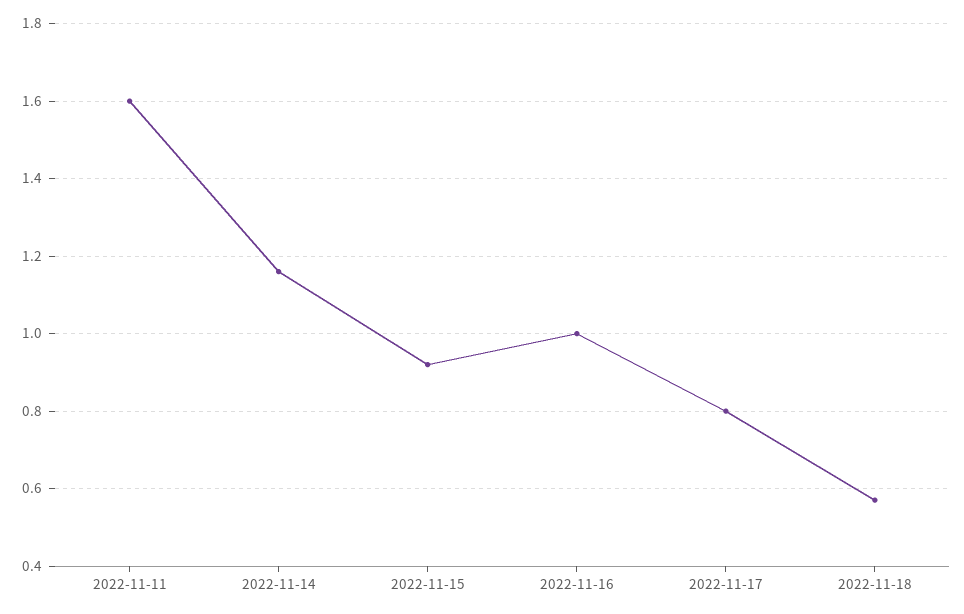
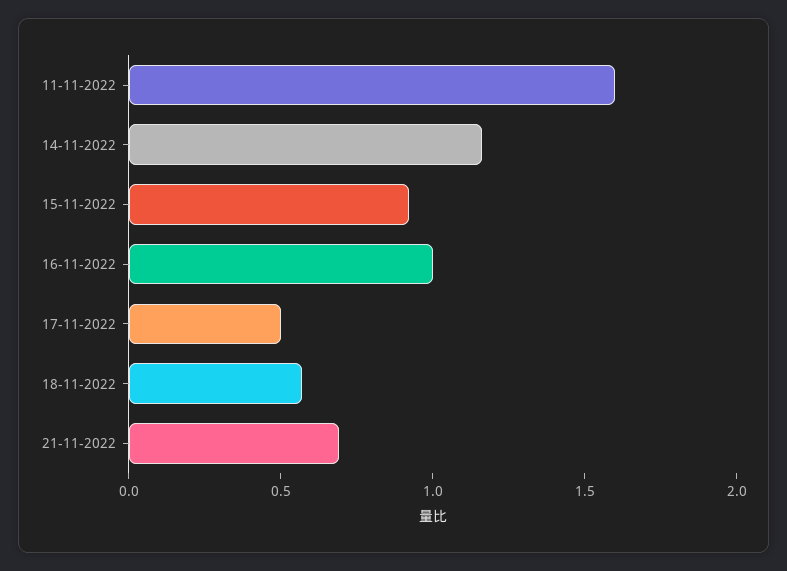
2022-11-17: 0.8 -> 0.5
21-11-2022: none -> 0.7

